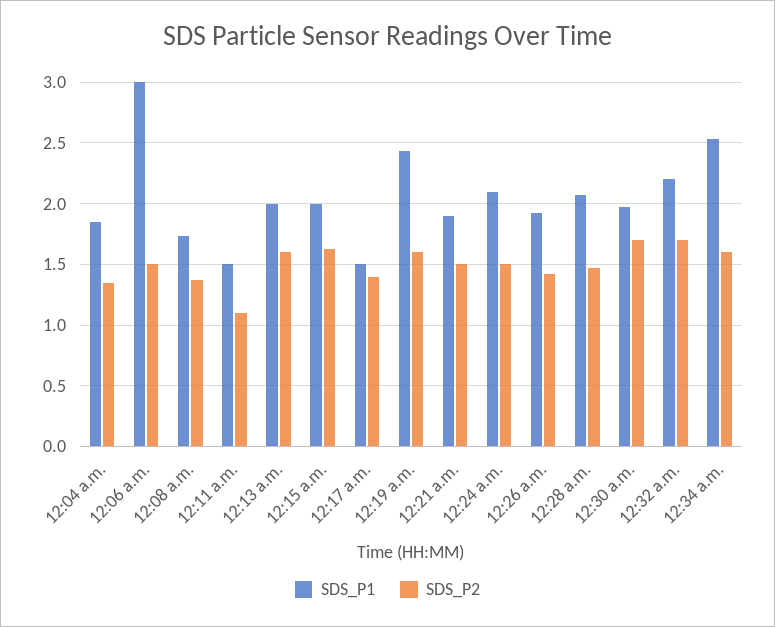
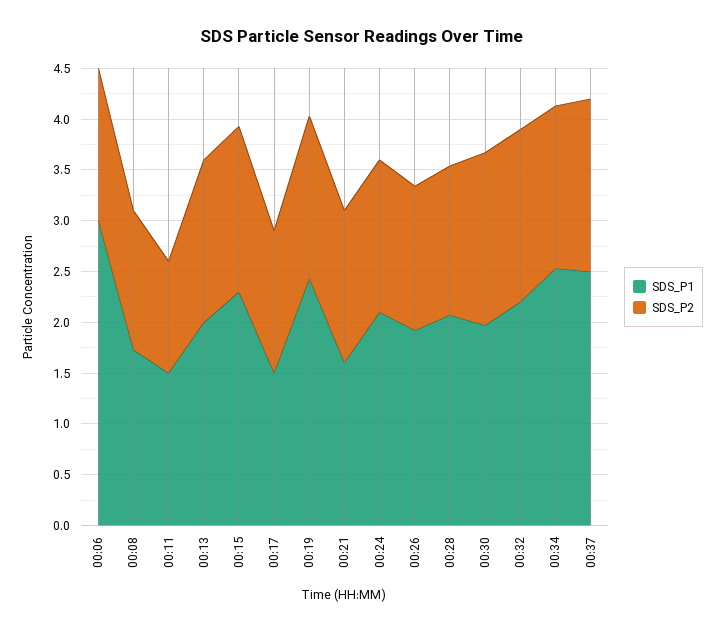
SDS_P1, 12:04 a.m.: 1.85 -> none
SDS_P2, 12:04 a.m.: 1.35 -> none
SDS_P1, 12:15 a.m.: 2 -> 2.3
SDS_P1, 12:21 a.m.: 1.9 -> 1.6
SDS_P1, 00:37: none -> 2.5
SDS_P2, 00:37: none -> 1.7

